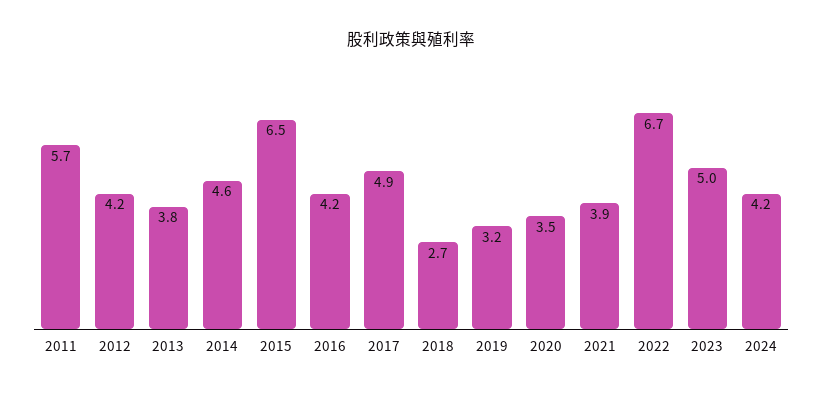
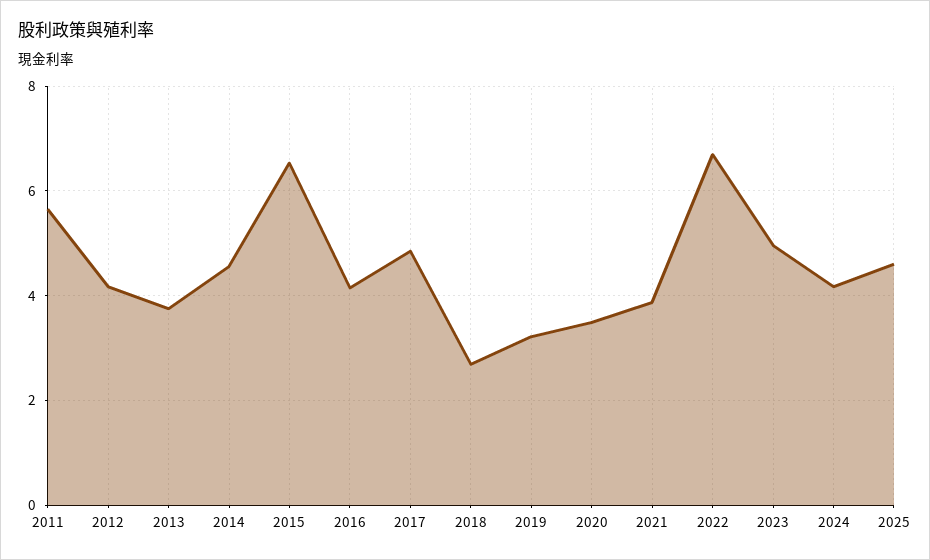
2025: none -> 4.6

